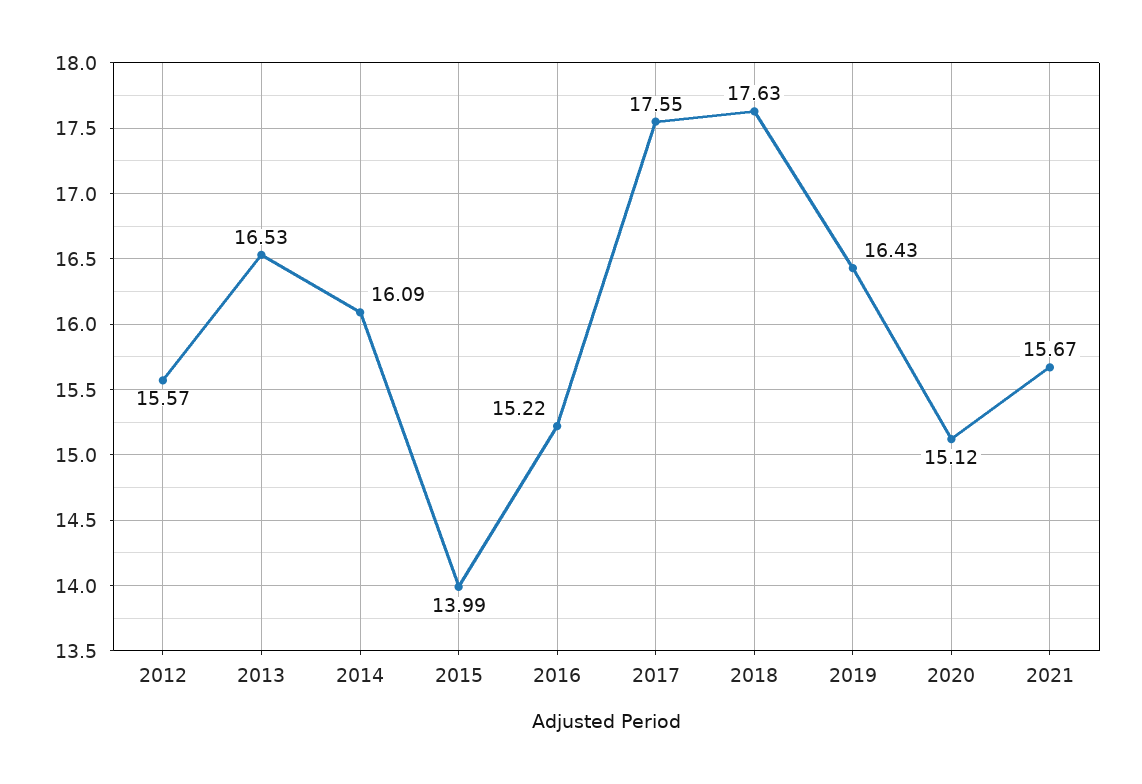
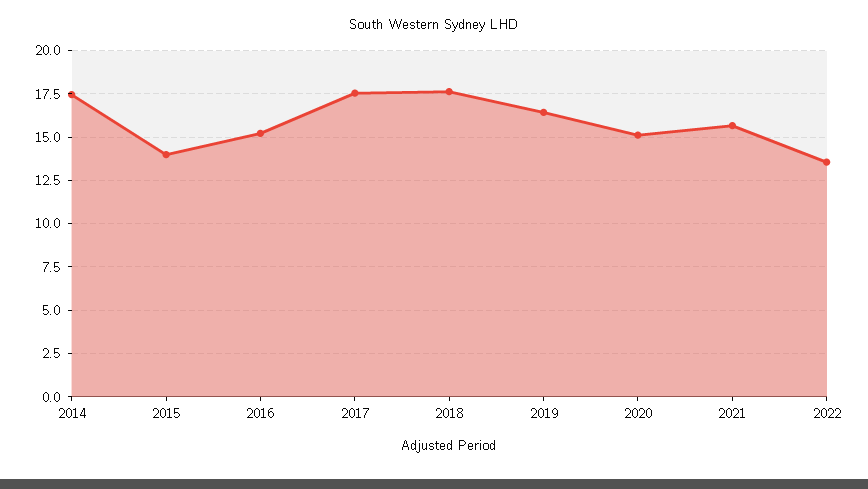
2012: 15.57 -> none
2013: 16.53 -> none
2014: 16.09 -> 17.5
2022: none -> 13.5

